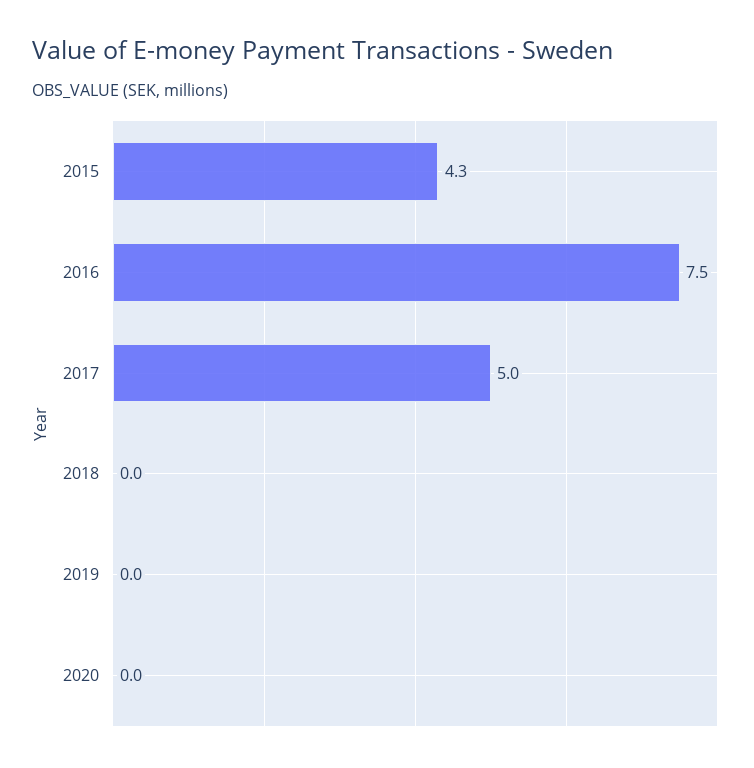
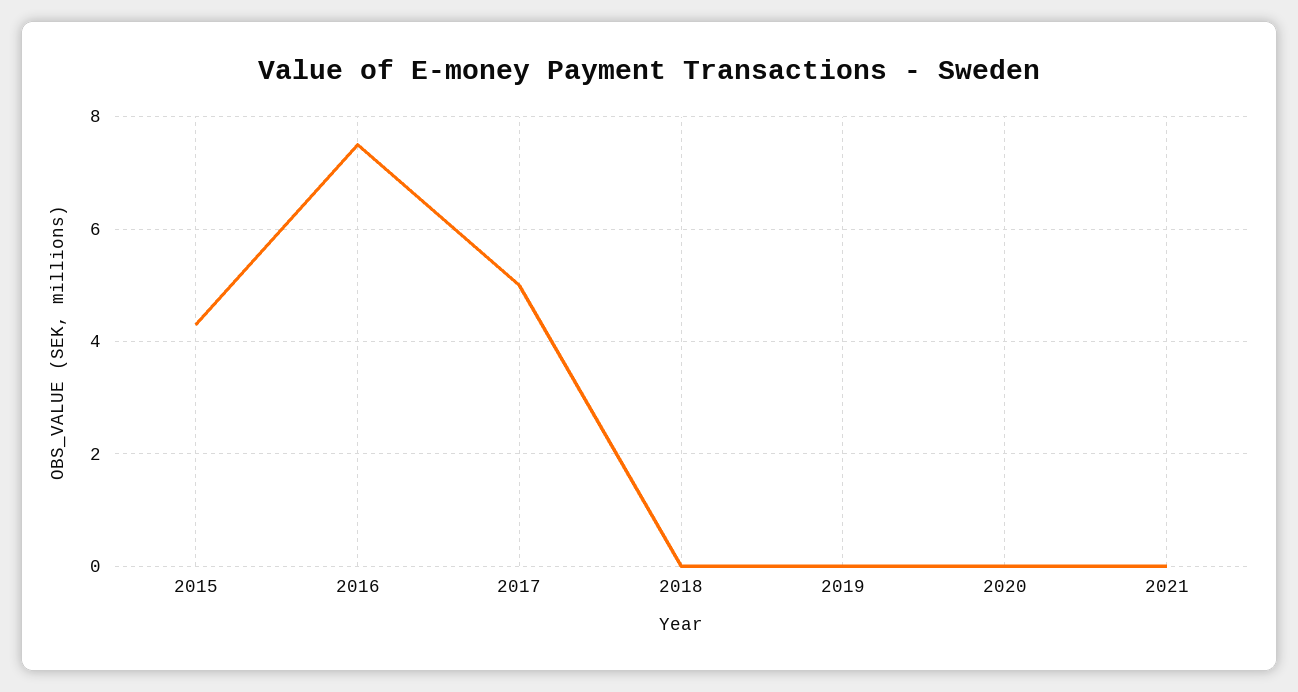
2021: none -> 0

